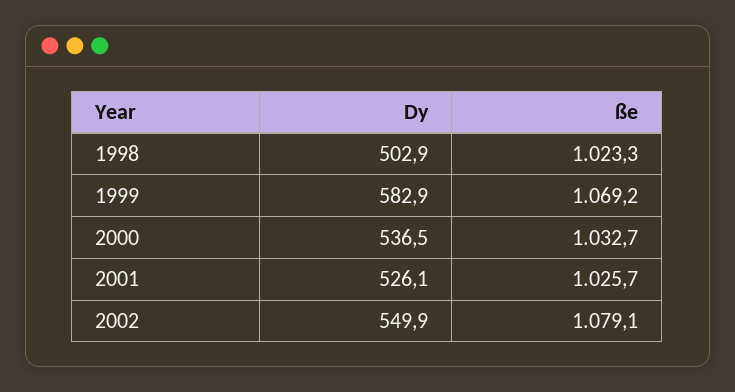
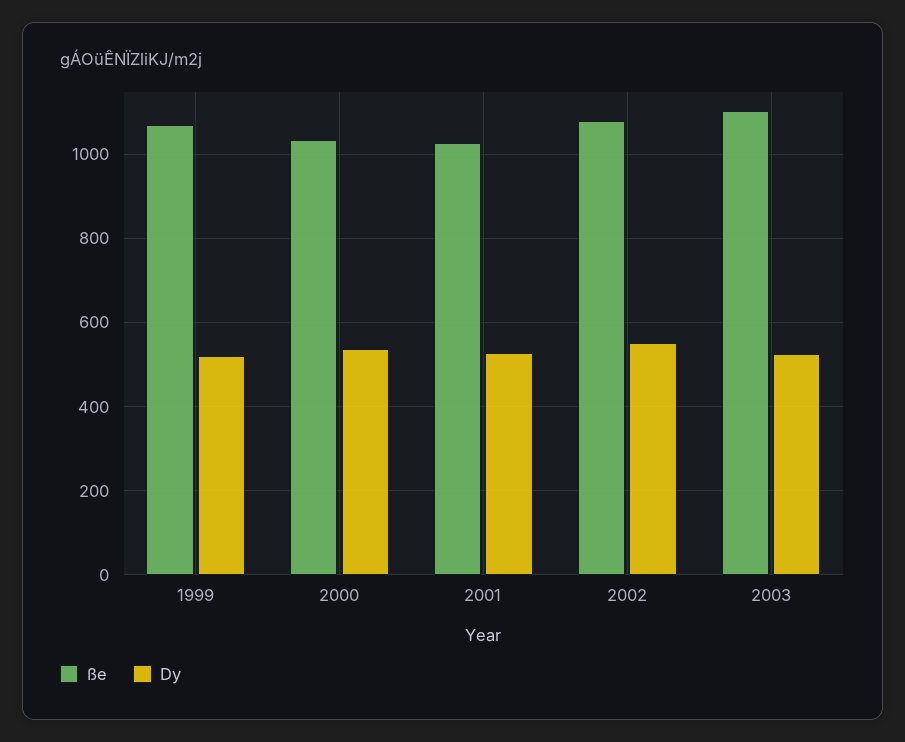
Dy, 1998: 502.9 -> none
ße, 1998: 1023.3 -> none
Dy, 1999: 582.9 -> 520
ße, 2003: none -> 1100
Dy, 2003: none -> 520

